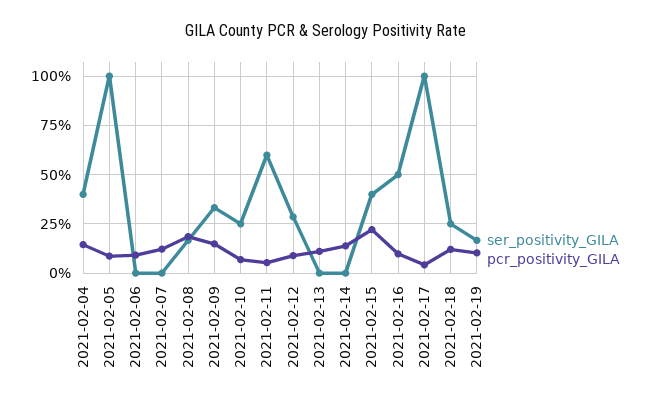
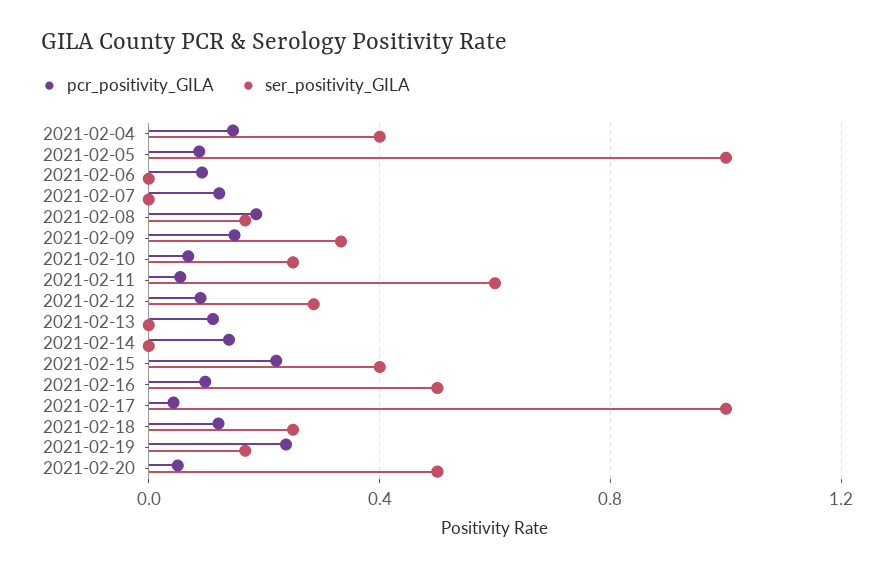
pcr_positivity_GILA, 2021-02-19: 0.1 -> 0.25
pcr_positivity_GILA, 2021-02-20: none -> 0.05
ser_positivity_GILA, 2021-02-20: none -> 0.5

